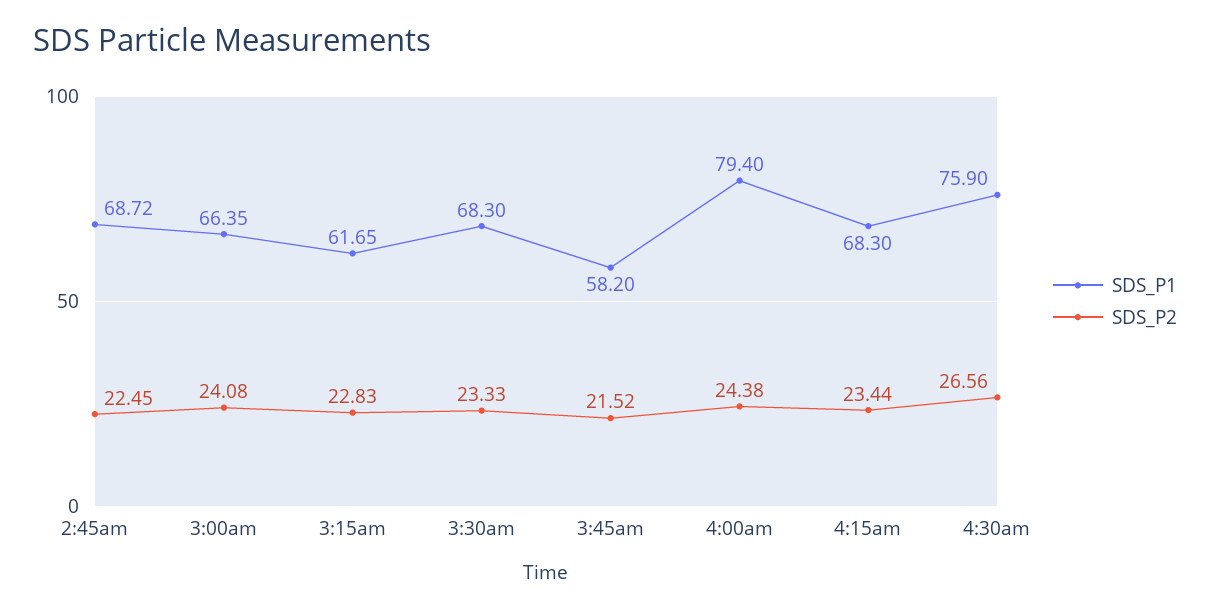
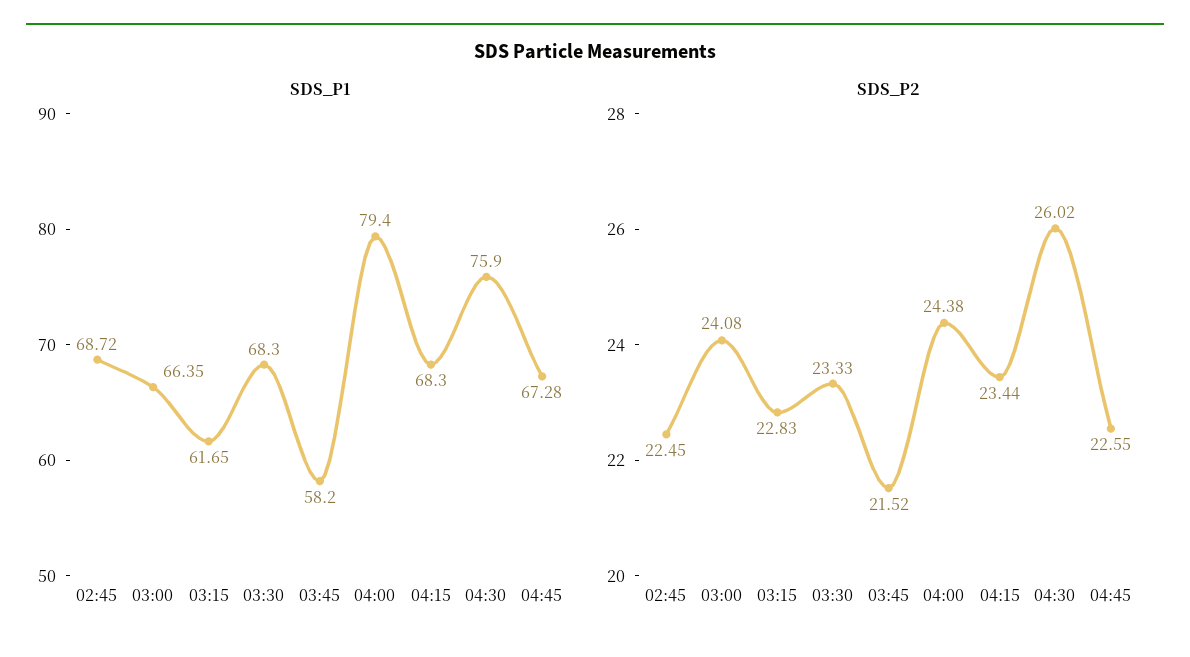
SDS_P2, 4:30am: 26.56 -> 26.02
SDS_P1, 04:45: none -> 67.28
SDS_P2, 04:45: none -> 22.55

